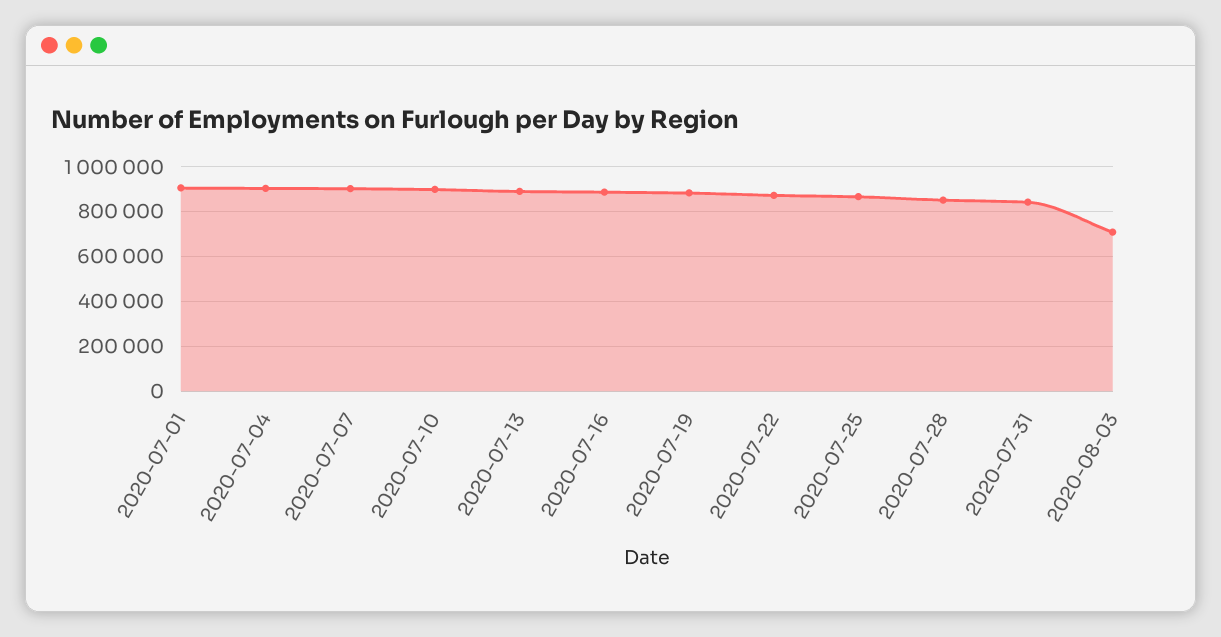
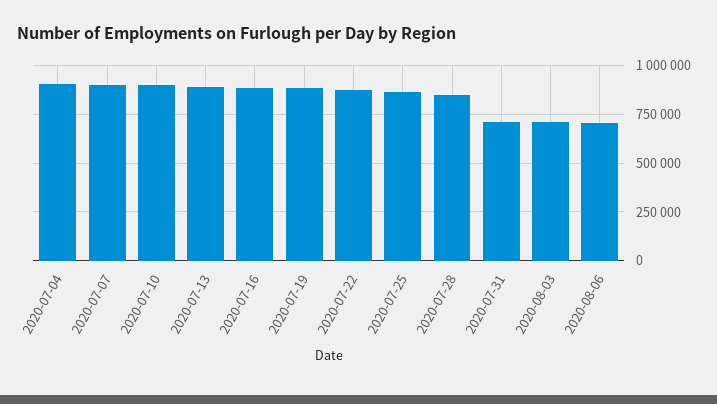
2020-07-01: 900000 -> none
2020-07-31: 850000 -> 700000
2020-08-06: none -> 700000

